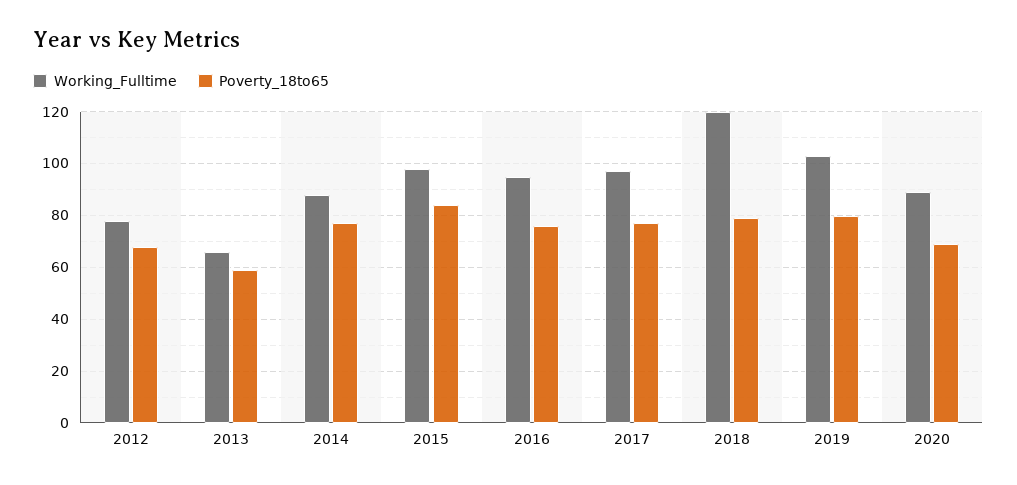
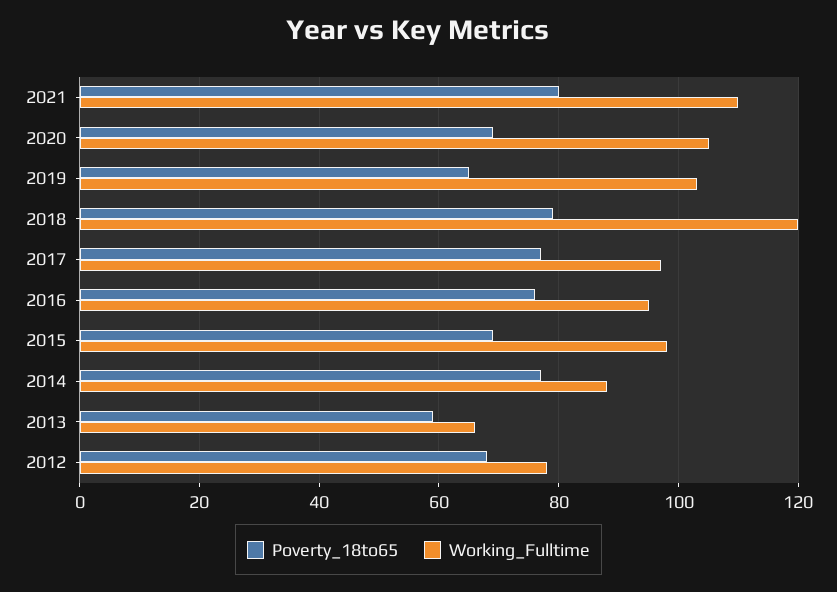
Poverty_18to65, 2015: 85 -> 70
Poverty_18to65, 2019: 80 -> 65
Working_Fulltime, 2020: 90 -> 105
Poverty_18to65, 2021: none -> 80
Working_Fulltime, 2021: none -> 110

